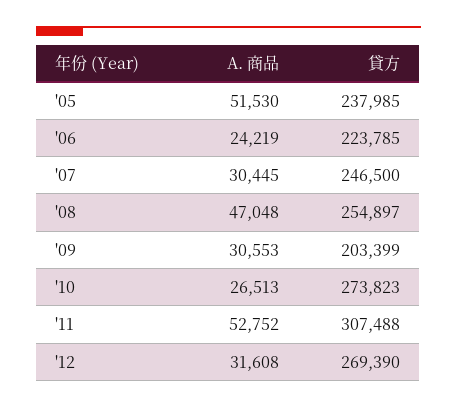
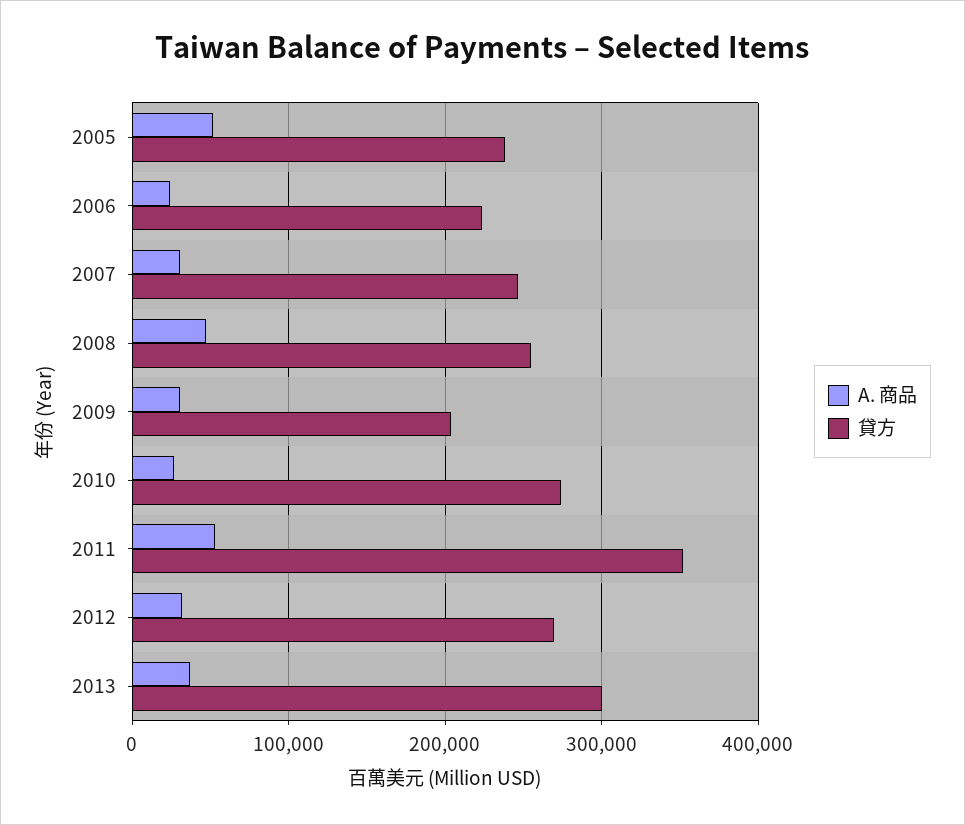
貸方, '11: 307488 -> 350000
A. 商品, 2013: none -> 40000
貸方, 2013: none -> 300000

